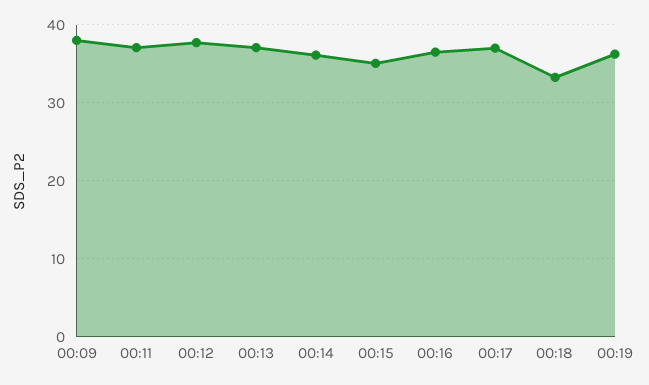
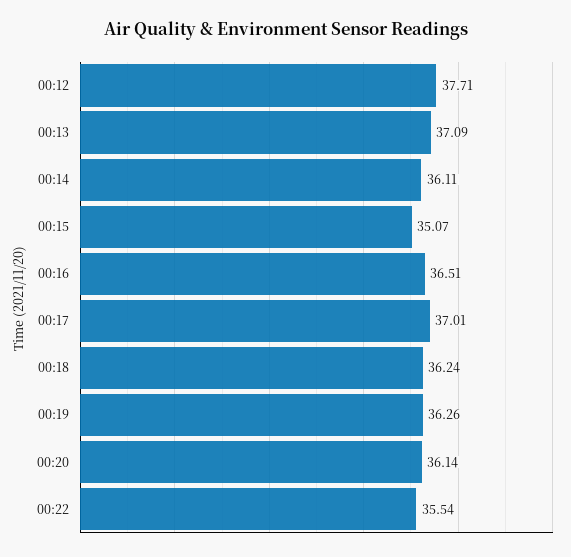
00:09: 38 -> none
00:11: 37 -> none
00:18: 33 -> 36.24
00:20: none -> 36.14
00:22: none -> 35.54

